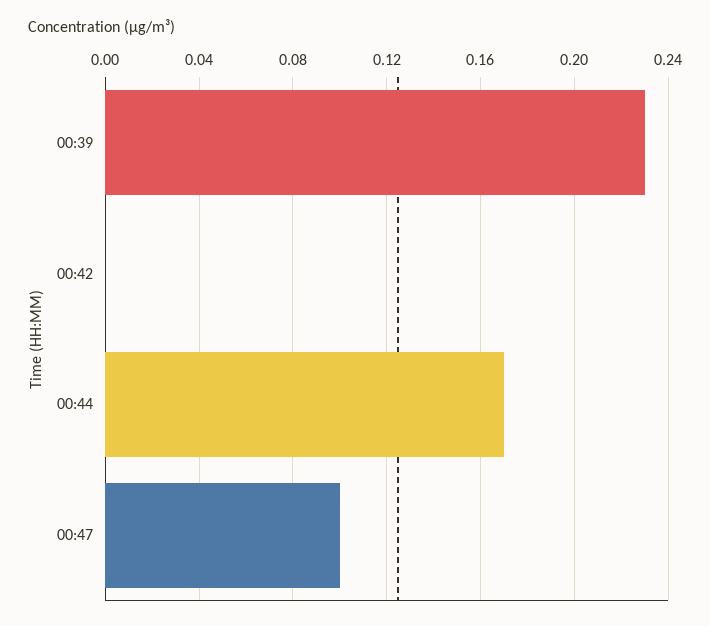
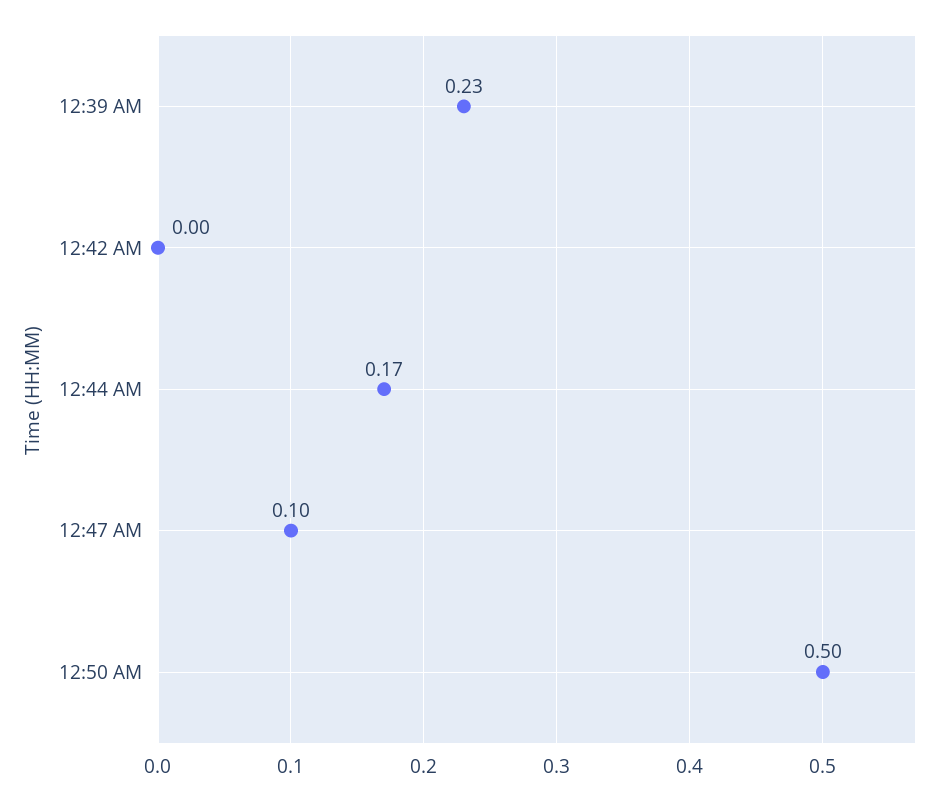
12:50 AM: none -> 0.5

